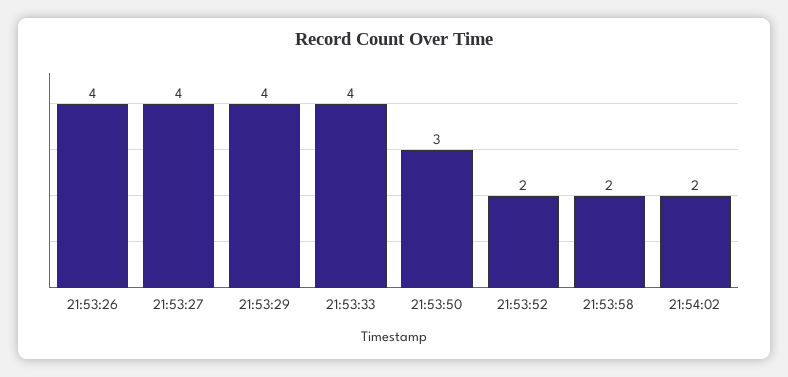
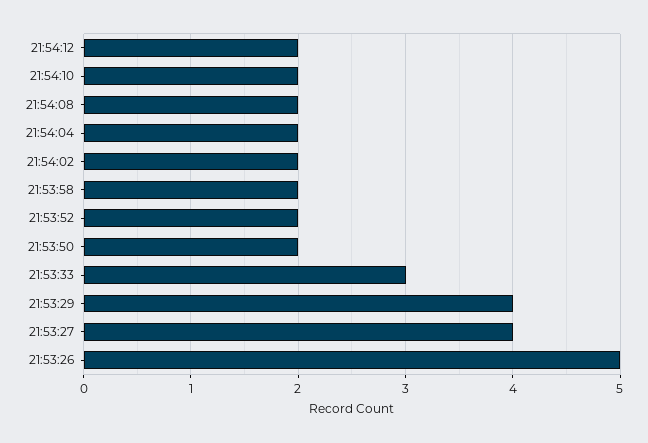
21:53:26: 4 -> 5
21:53:33: 4 -> 3
21:53:50: 3 -> 2
21:54:12: none -> 2
21:54:10: none -> 2
21:54:08: none -> 2
21:54:04: none -> 2

